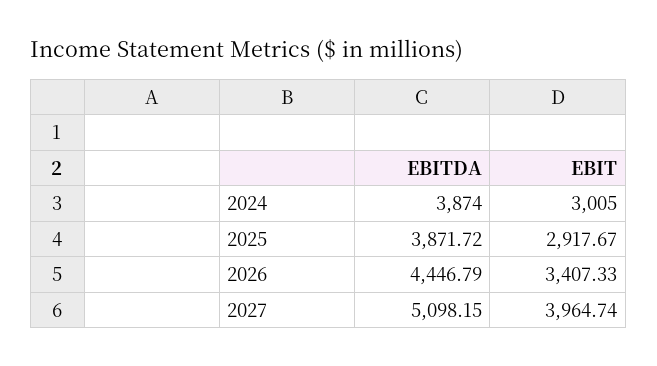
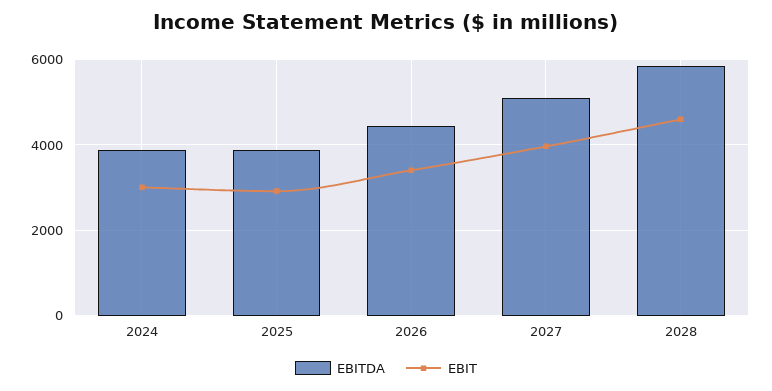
EBITDA, 2028: none -> 5800
EBIT, 2028: none -> 4600

